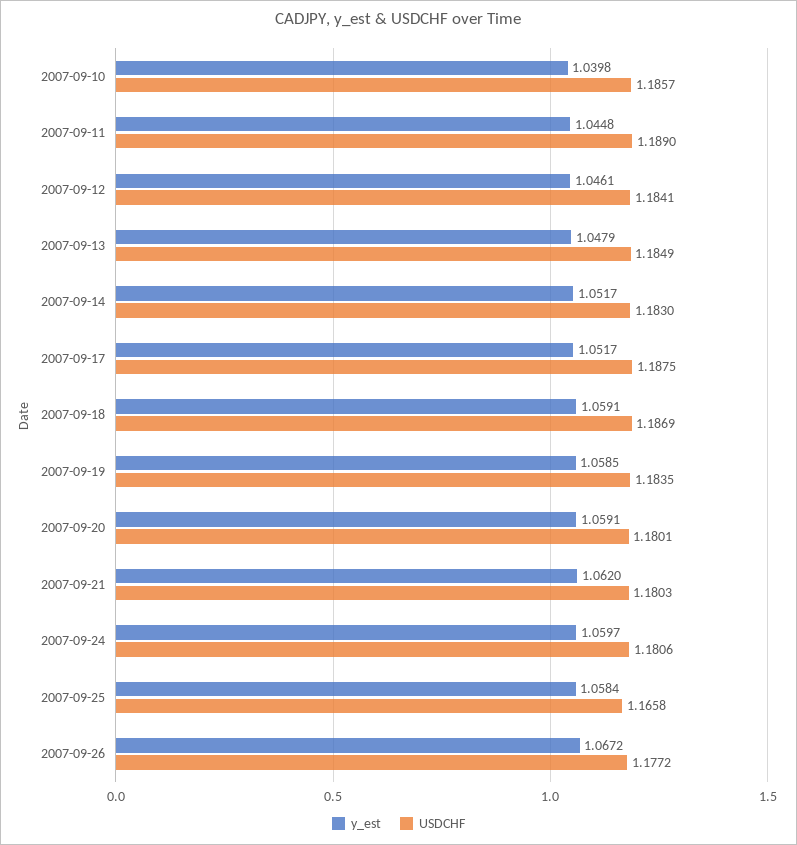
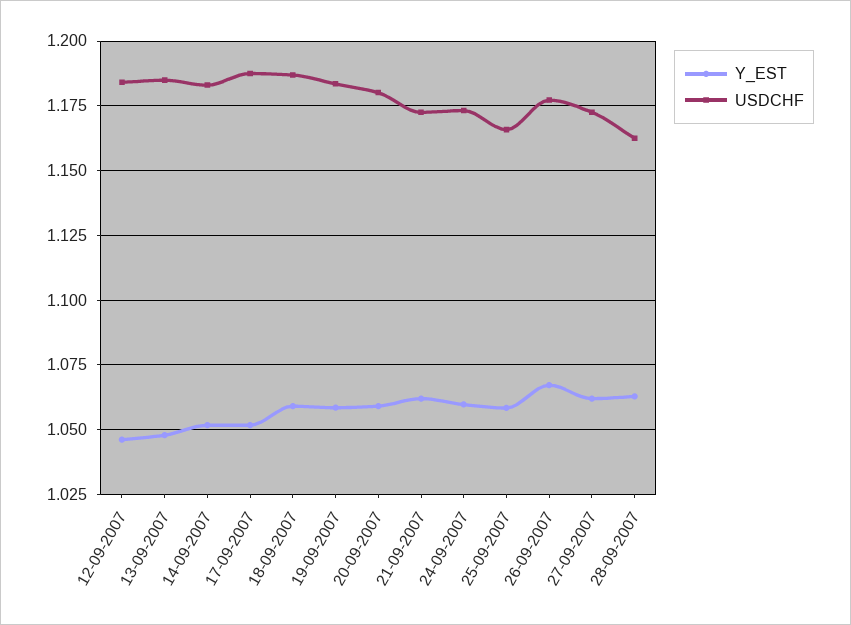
y_est, 2007-09-10: 1.0398 -> none
USDCHF, 2007-09-10: 1.1857 -> none
y_est, 2007-09-11: 1.0448 -> none
USDCHF, 2007-09-11: 1.189 -> none
USDCHF, 2007-09-21: 1.1803 -> 1.1725
USDCHF, 2007-09-24: 1.1806 -> 1.1725
y_est, 27-09-2007: none -> 1.0625
USDCHF, 27-09-2007: none -> 1.1725
y_est, 28-09-2007: none -> 1.0625
USDCHF, 28-09-2007: none -> 1.1625

